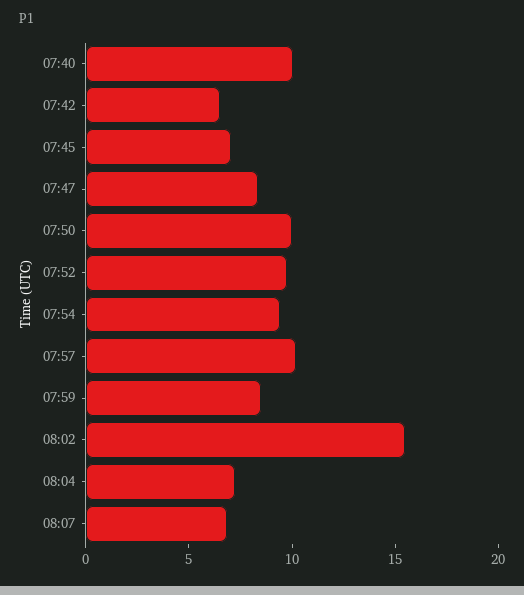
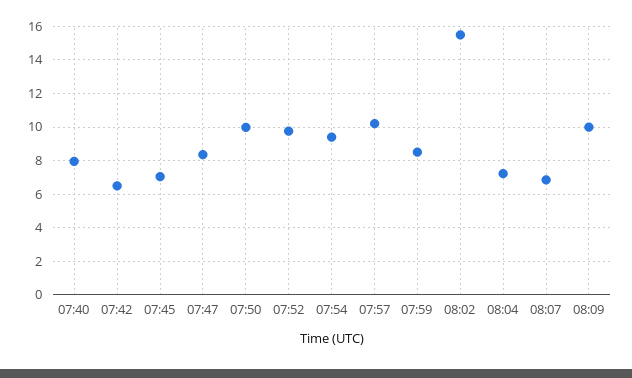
07:40: 10 -> 8
08:09: none -> 10

